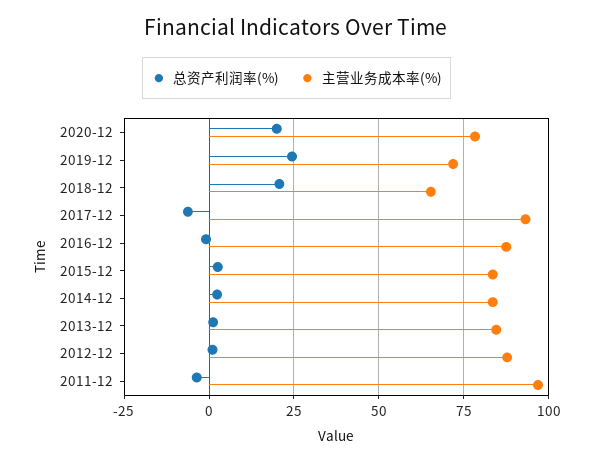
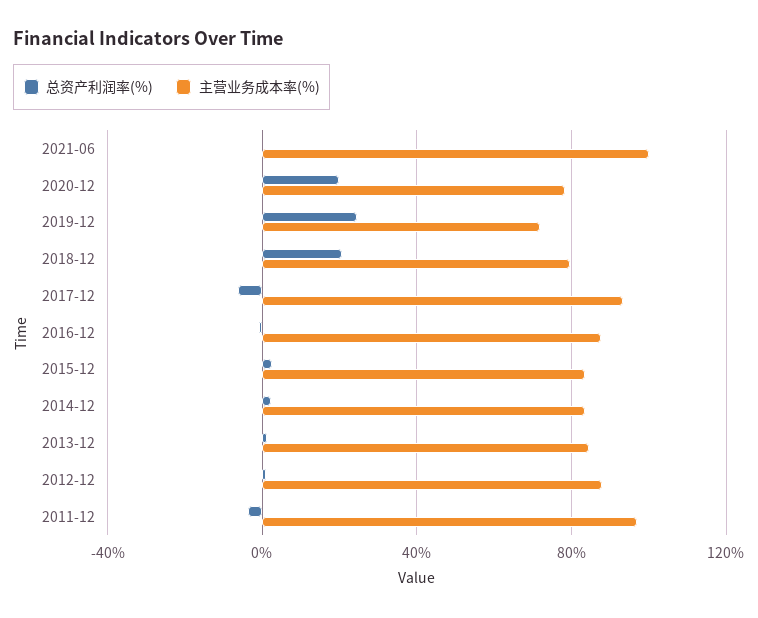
主营业务成本率(%), 2018-12: 65 -> 80
总资产利润率(%), 2021-06: none -> 0
主营业务成本率(%), 2021-06: none -> 100

